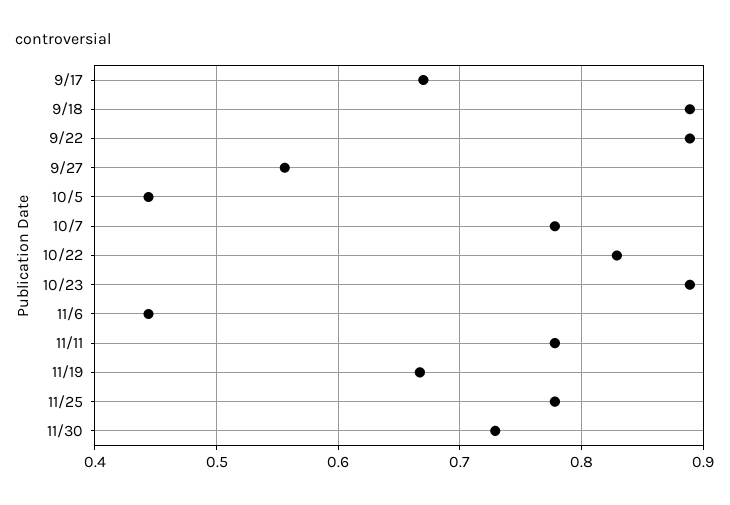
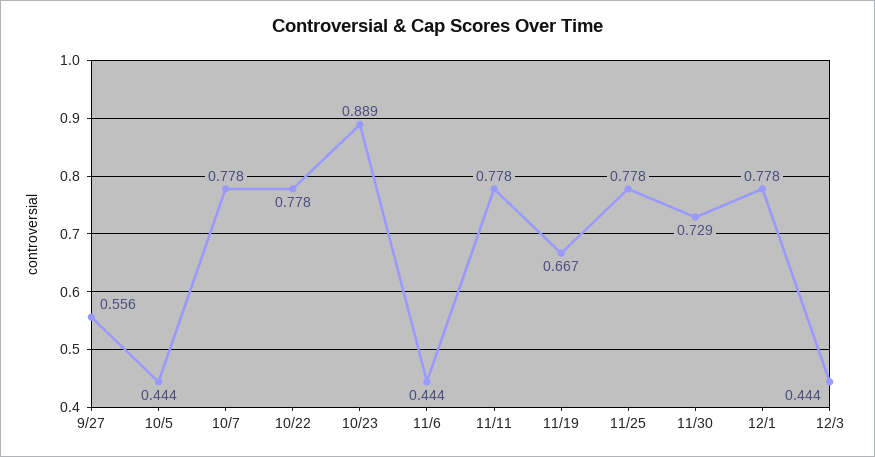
9/17: 0.67 -> none
9/18: 0.89 -> none
9/22: 0.89 -> none
10/22: 0.83 -> 0.778
12/1: none -> 0.778
12/3: none -> 0.444

